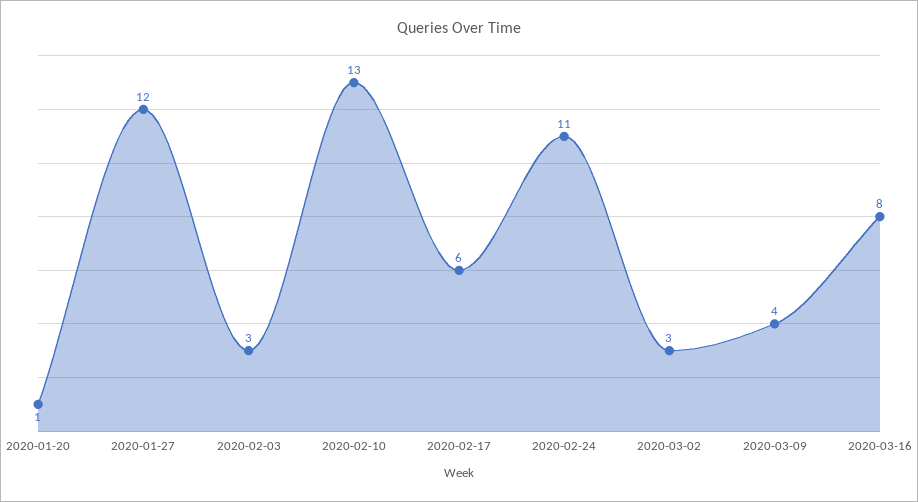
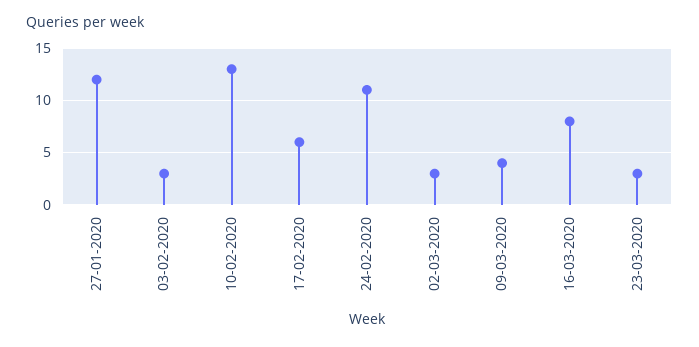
2020-01-20: 1 -> none
23-03-2020: none -> 3

